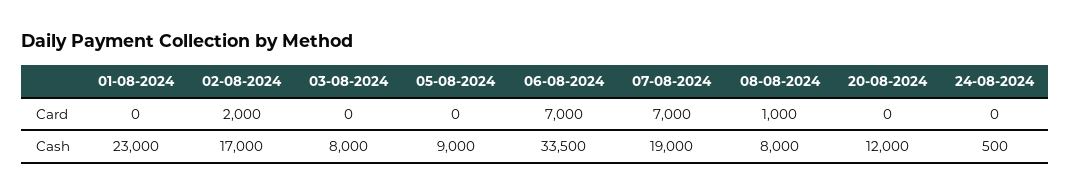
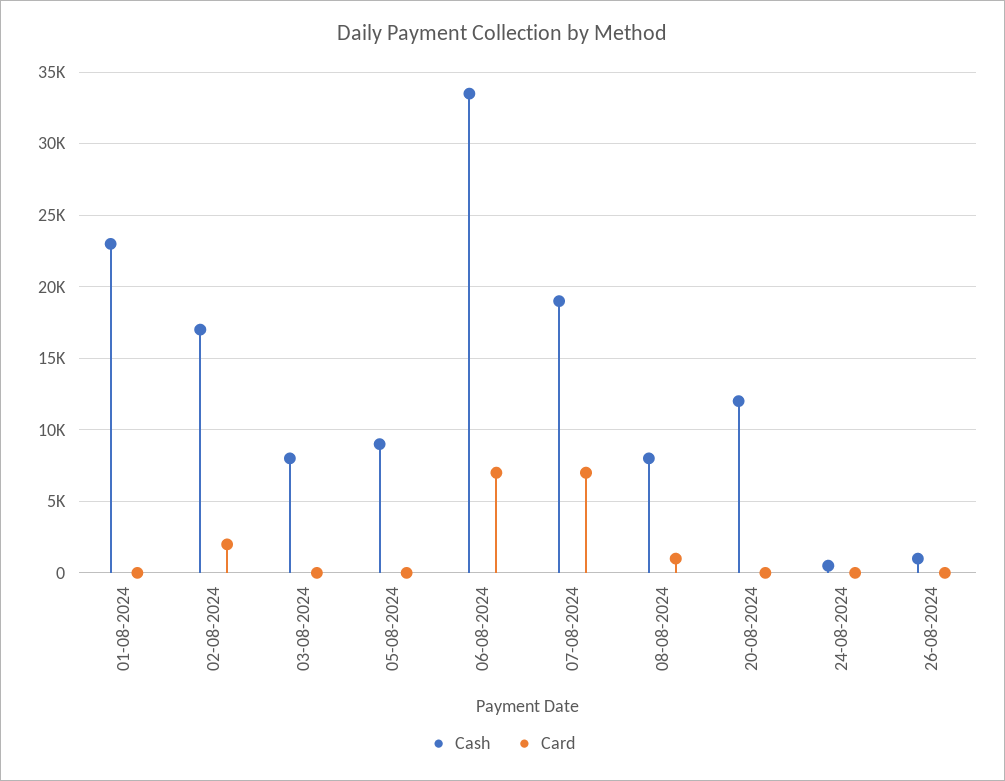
Cash, 26-08-2024: none -> 1000
Card, 26-08-2024: none -> 0

